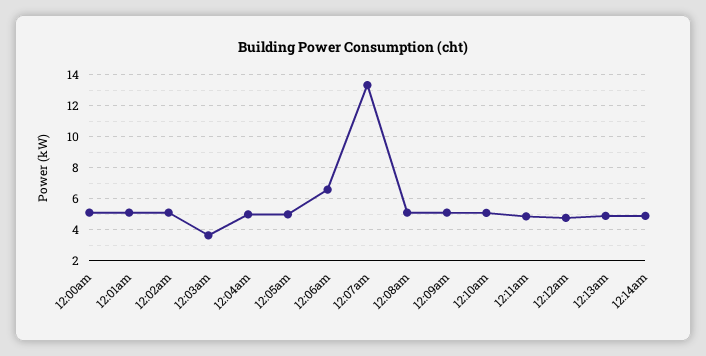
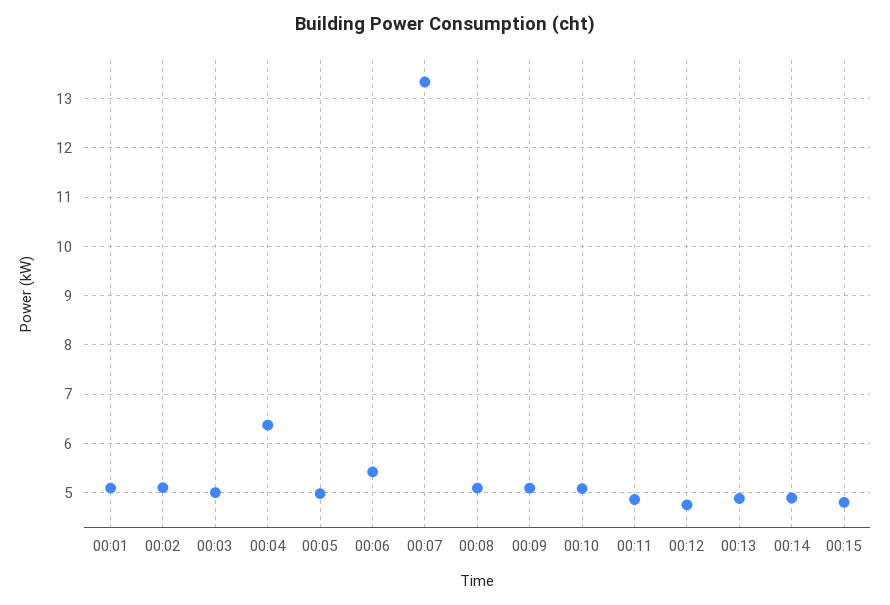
12:00am: 5 -> none
12:03am: 3.5 -> 5
12:04am: 5 -> 6.4
12:06am: 6.5 -> 5.4
00:15: none -> 4.8

